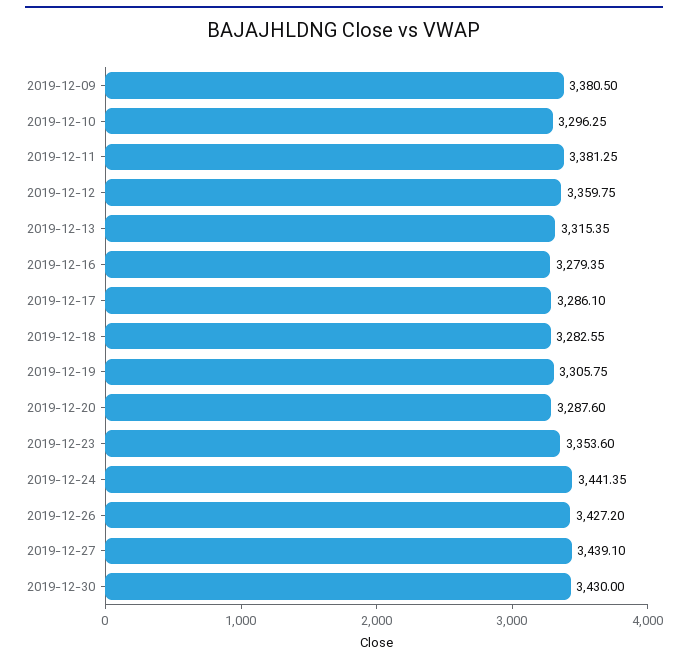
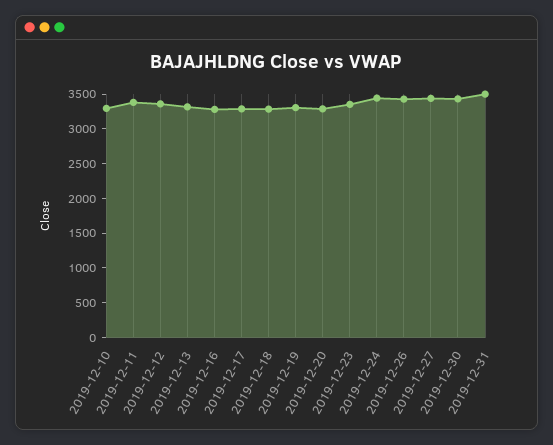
2019-12-09: 3380.5 -> none
2019-12-31: none -> 3500

